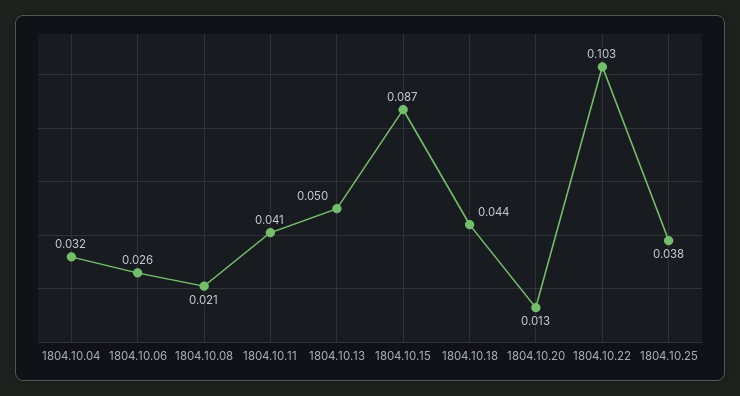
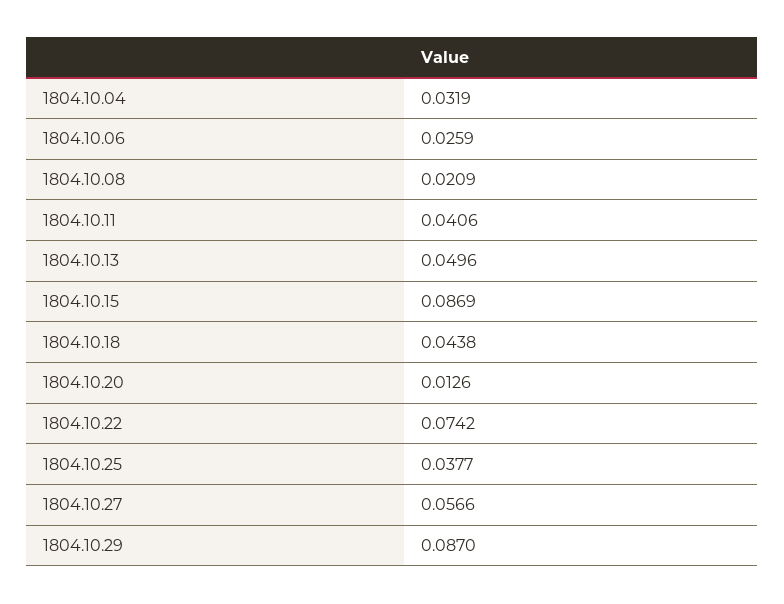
1804.10.22: 0.103 -> 0.0742
1804.10.27: none -> 0.0566
1804.10.29: none -> 0.087

